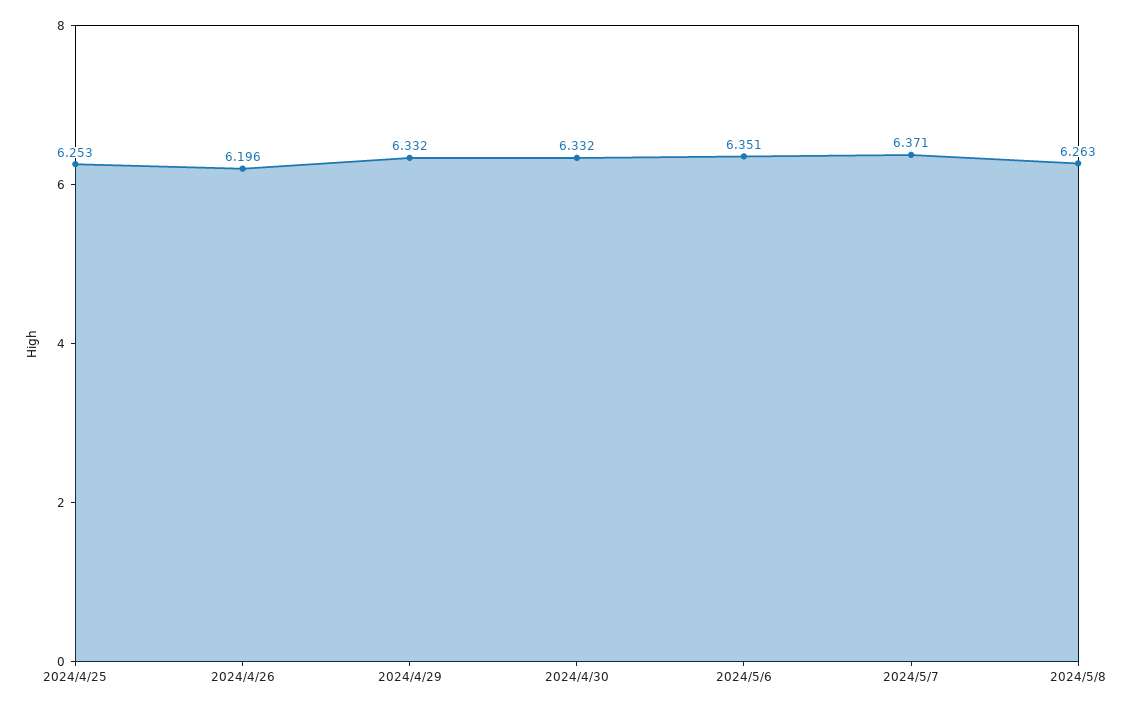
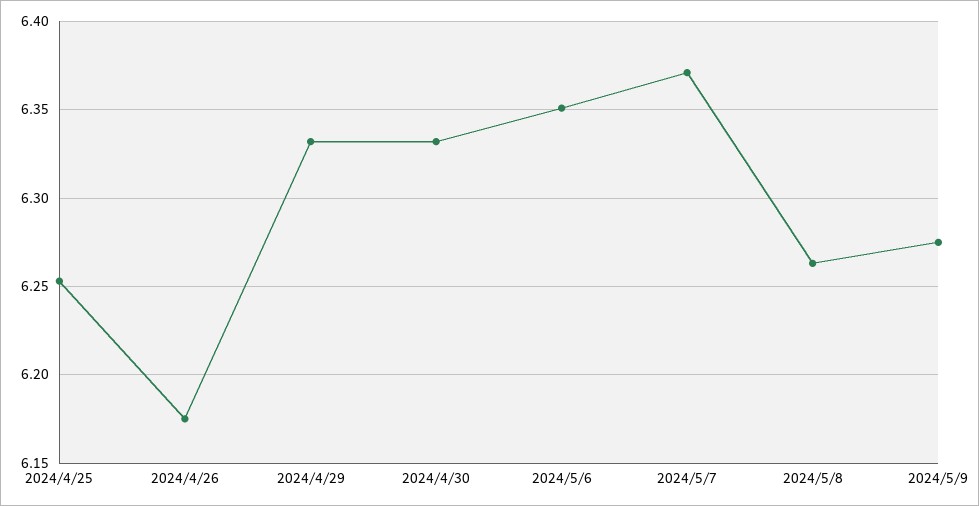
2024/4/26: 6.196 -> 6.175
2024/5/9: none -> 6.275

